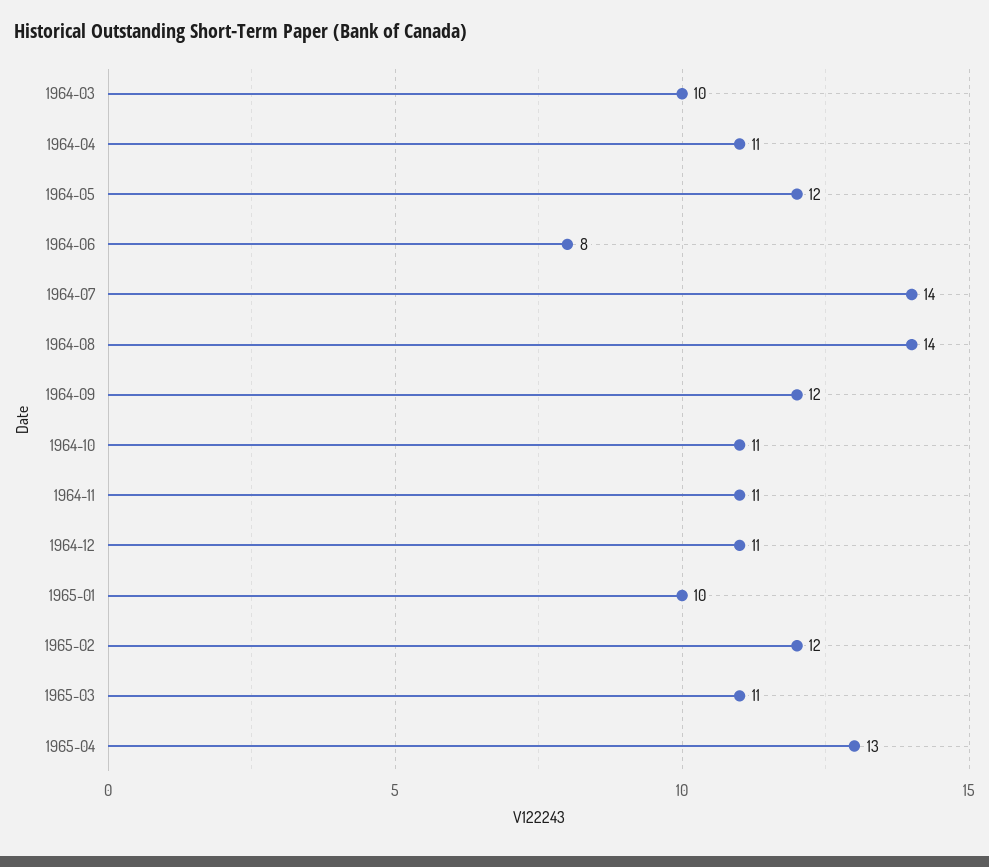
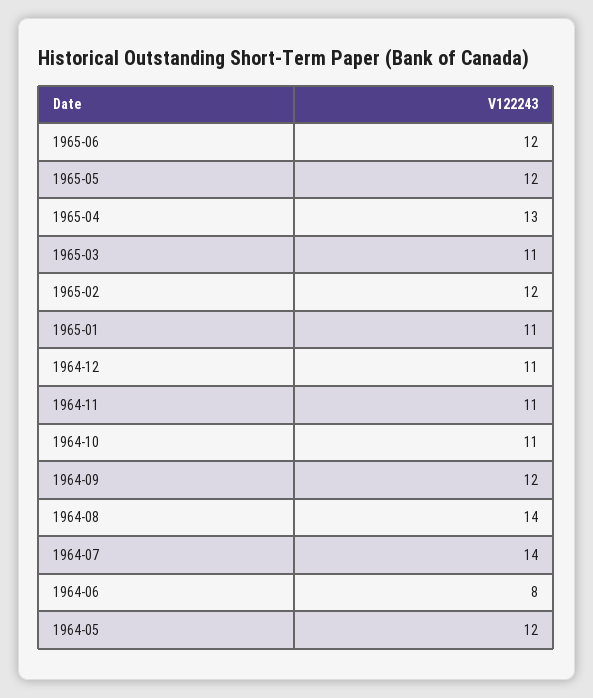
1964-03: 10 -> none
1964-04: 11 -> none
1965-01: 10 -> 11
1965-06: none -> 12
1965-05: none -> 12

